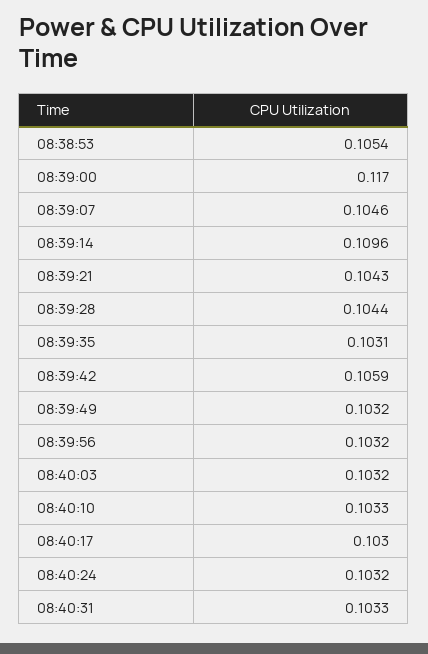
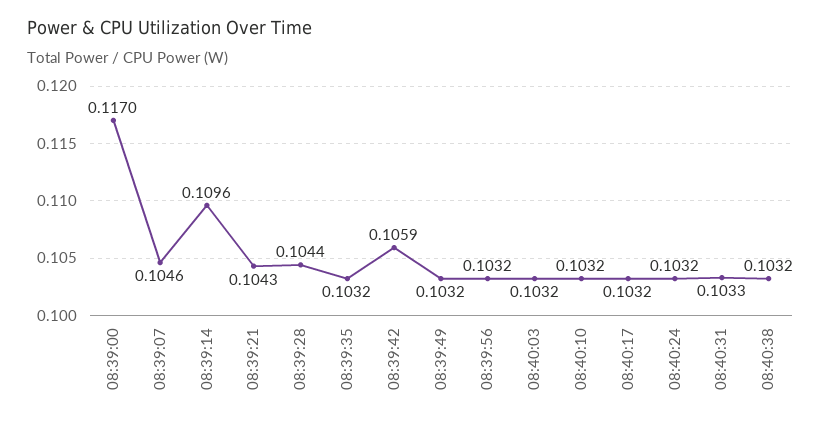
08:38:53: 0.1054 -> none
08:39:35: 0.1031 -> 0.1032
08:40:10: 0.1033 -> 0.1032
08:40:17: 0.103 -> 0.1032
08:40:38: none -> 0.1032

